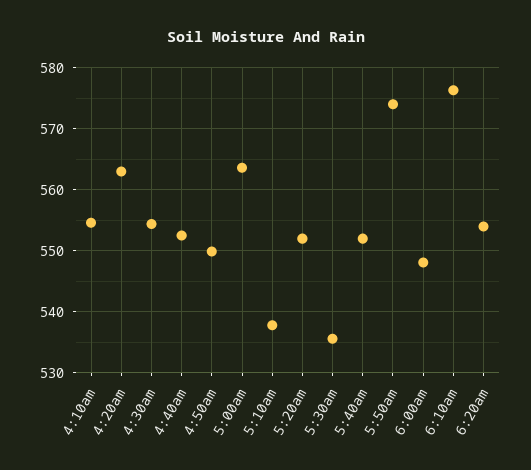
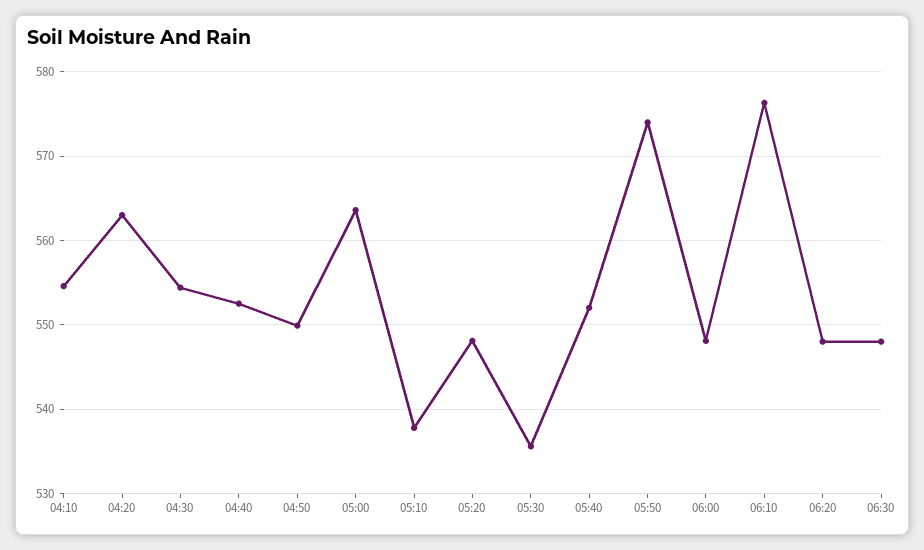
5:20am: 552 -> 548
6:20am: 554 -> 548
06:30: none -> 548

